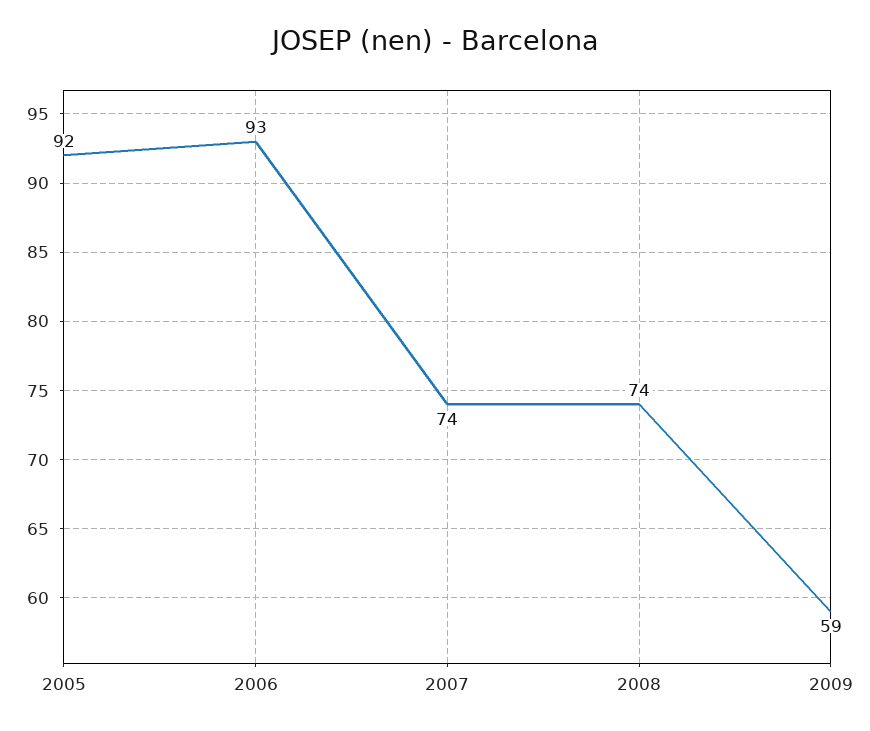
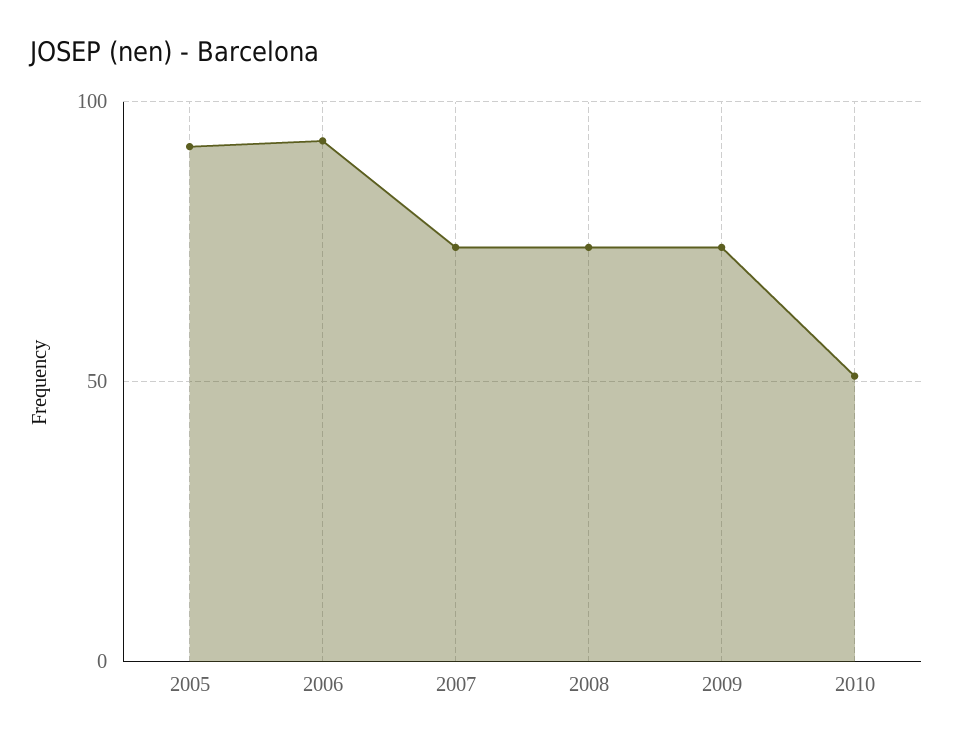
2009: 59 -> 75
2010: none -> 50

